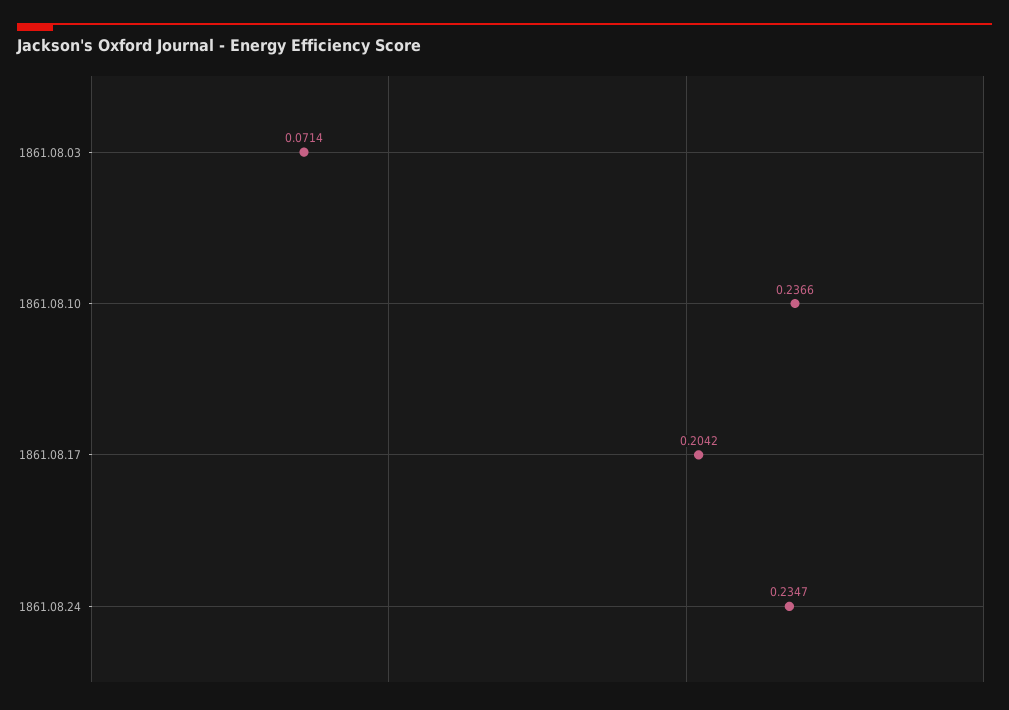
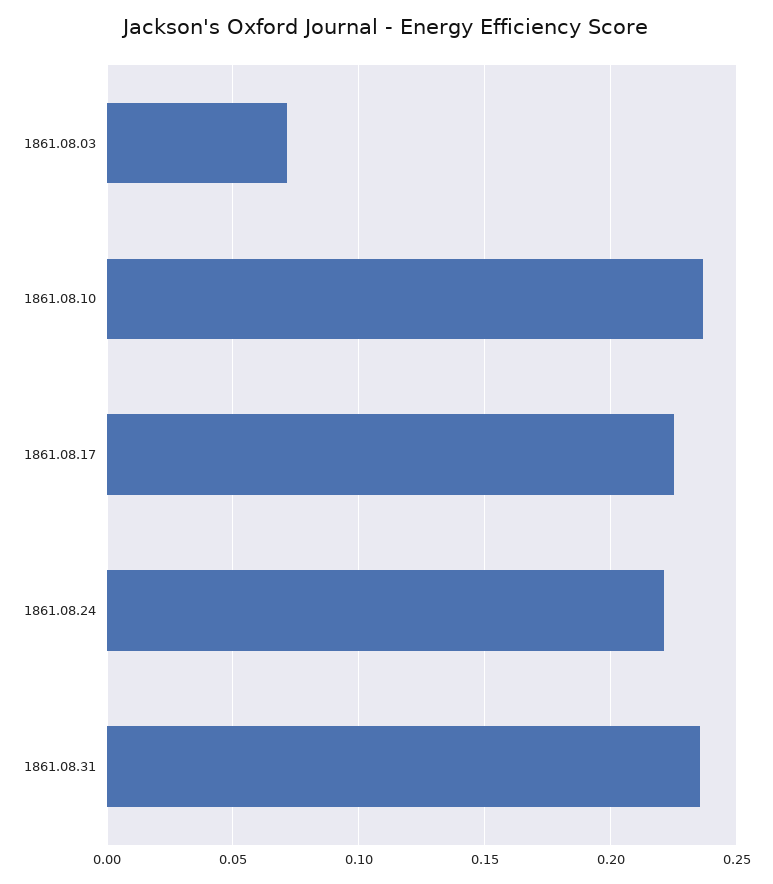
1861.08.17: 0.2042 -> 0.225
1861.08.24: 0.2347 -> 0.22
1861.08.31: none -> 0.235

